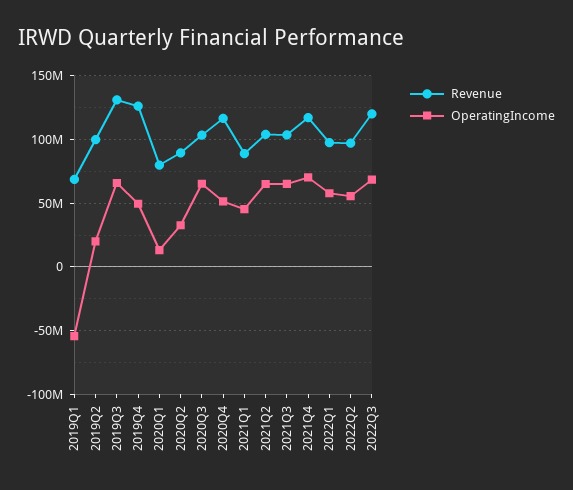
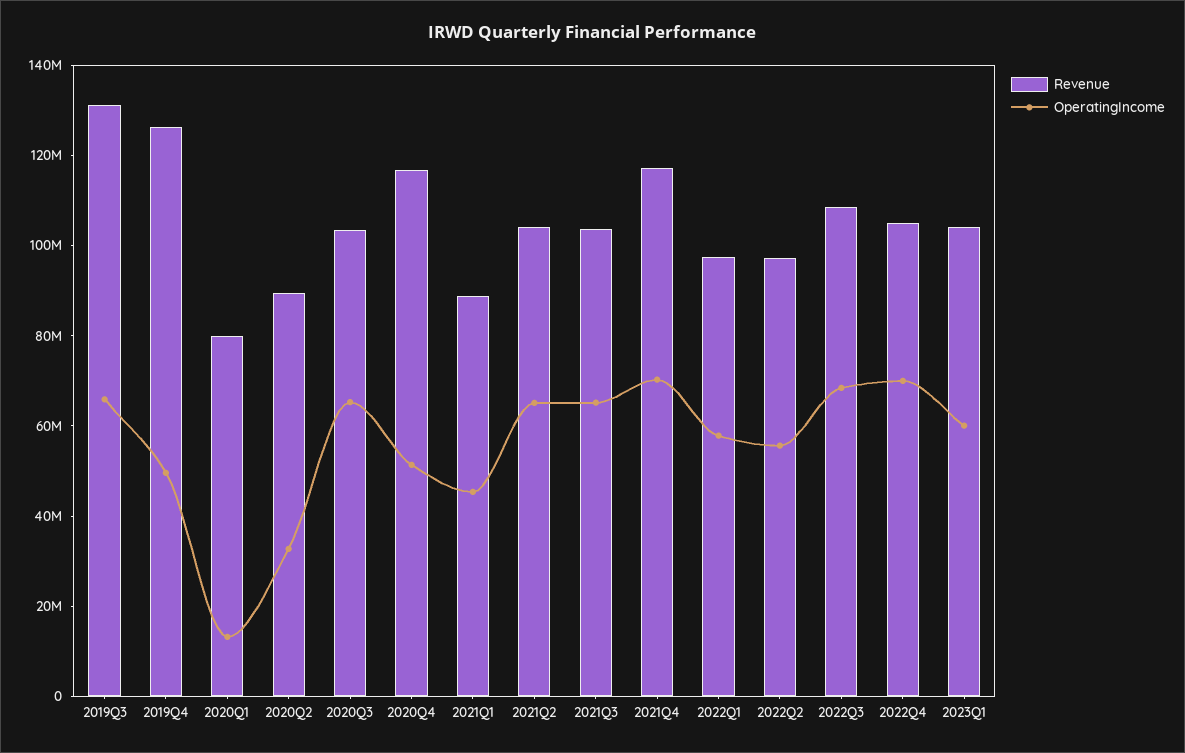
Revenue, 2019Q1: 70000000 -> none
OperatingIncome, 2019Q1: -55000000 -> none
Revenue, 2019Q2: 100000000 -> none
OperatingIncome, 2019Q2: 20000000 -> none
Revenue, 2022Q3: 120000000 -> 110000000
Revenue, 2022Q4: none -> 105000000
OperatingIncome, 2022Q4: none -> 70000000
Revenue, 2023Q1: none -> 105000000
OperatingIncome, 2023Q1: none -> 60000000

